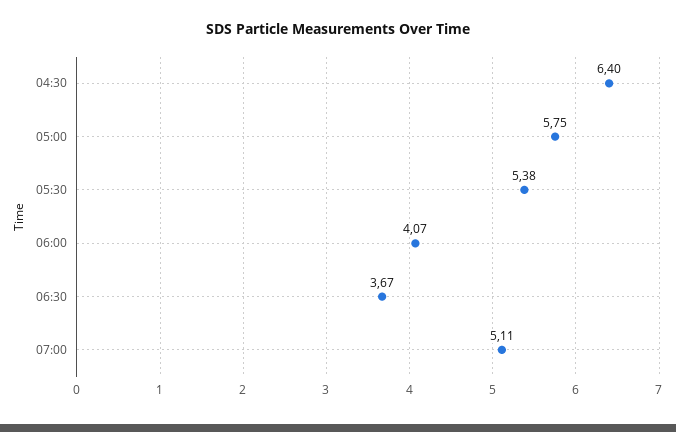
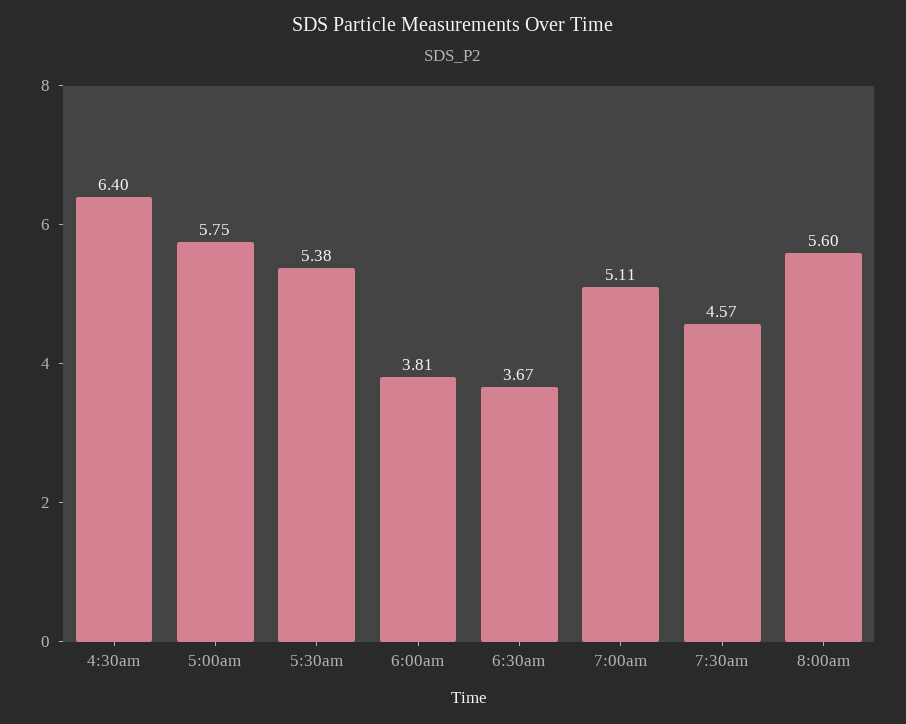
06:00: 4.07 -> 3.81
7:30am: none -> 4.57
8:00am: none -> 5.6

